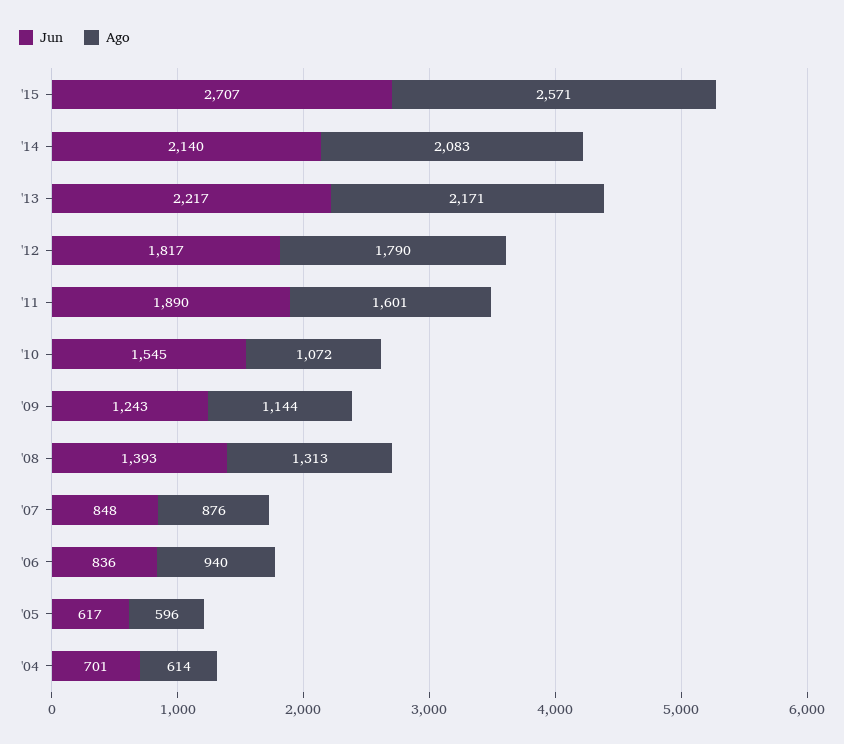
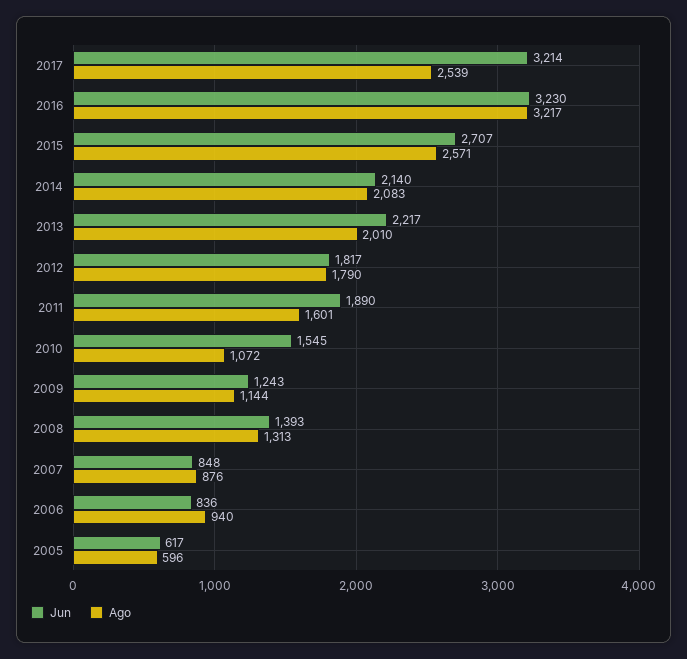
Ago, '13: 2171 -> 2010
Jun, '04: 701 -> none
Ago, '04: 614 -> none
Jun, 2017: none -> 3214
Ago, 2017: none -> 2539
Jun, 2016: none -> 3230
Ago, 2016: none -> 3217

